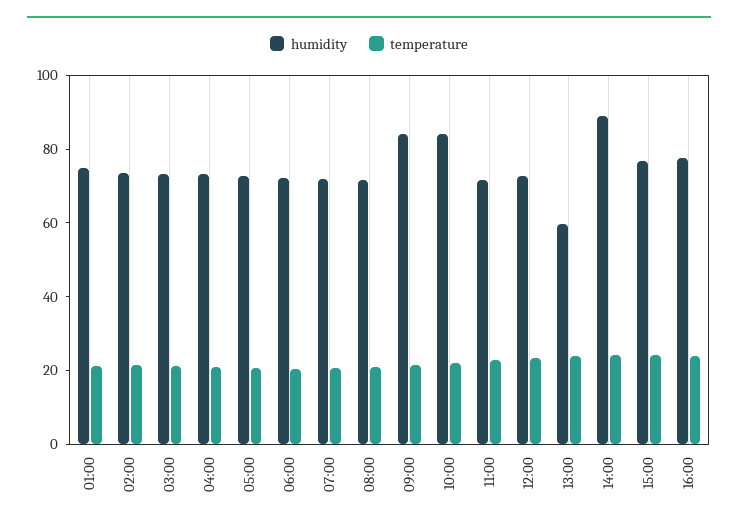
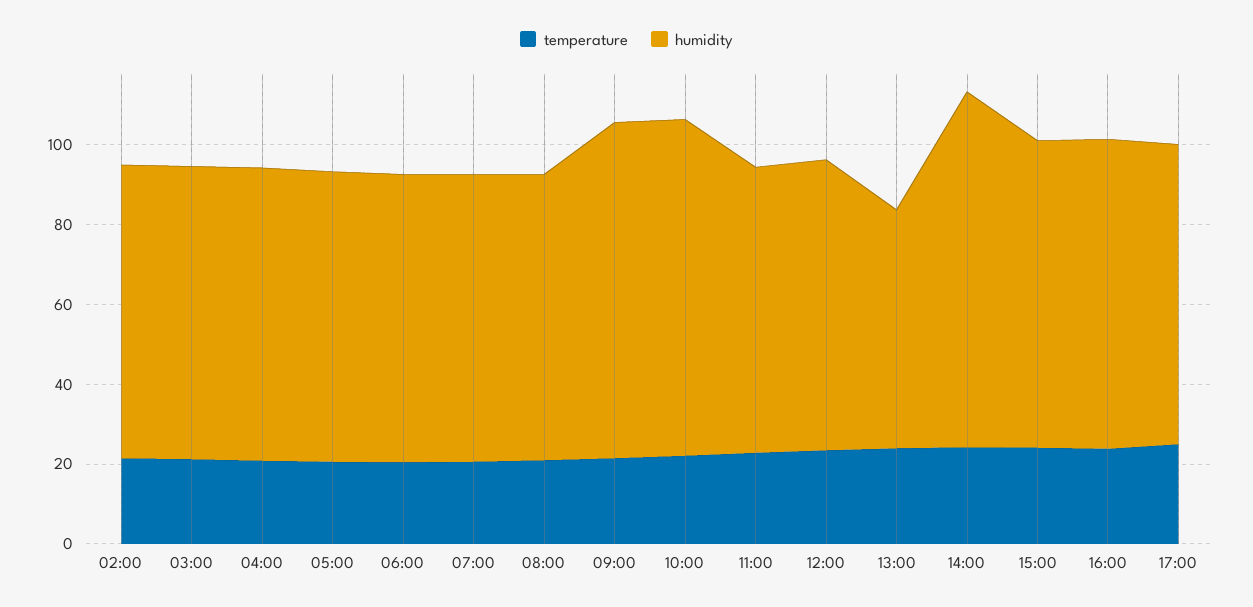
humidity, 01:00: 75 -> none
temperature, 01:00: 20 -> none
temperature, 17:00: none -> 25
humidity, 17:00: none -> 75

